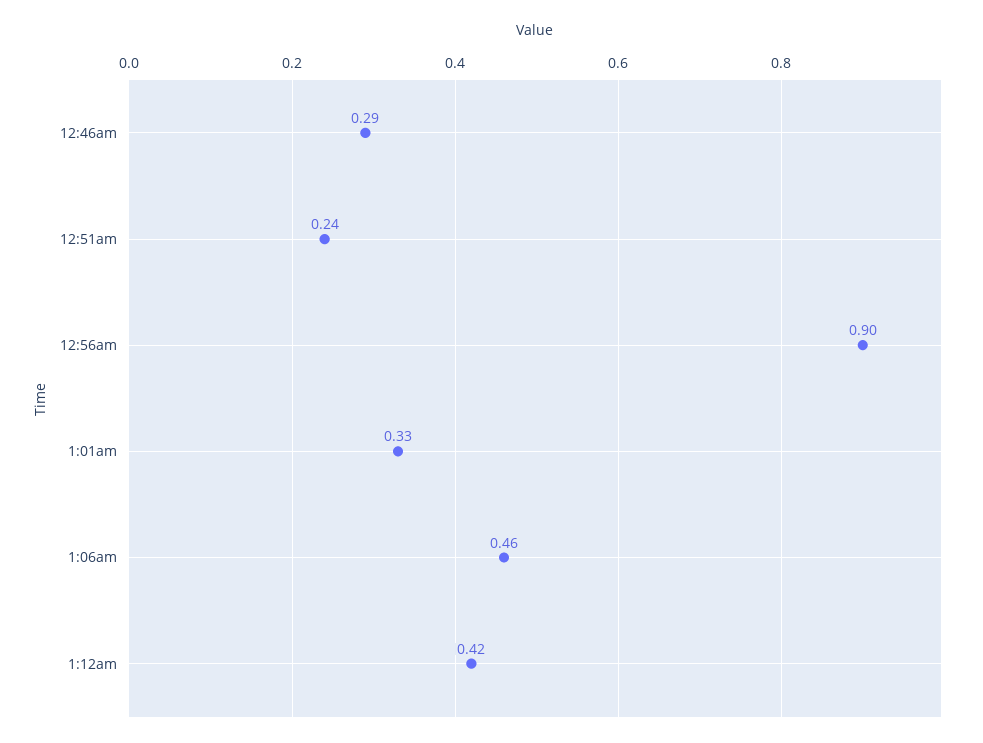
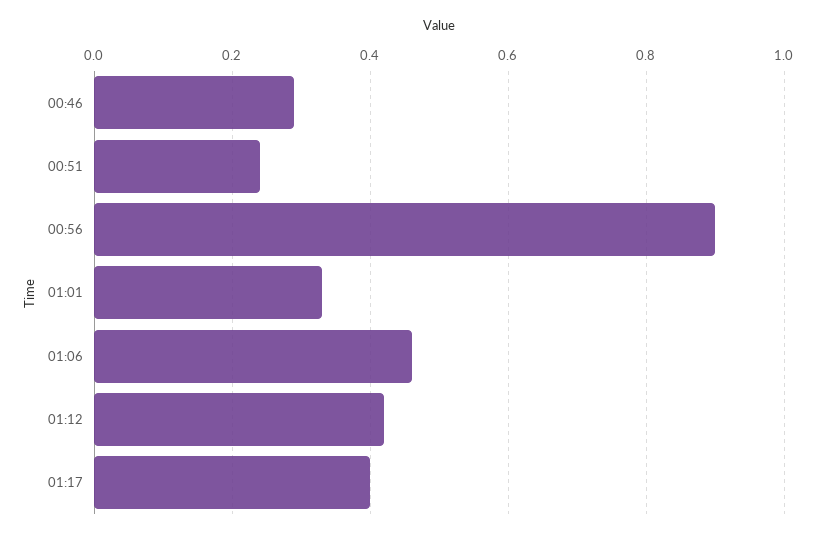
01:17: none -> 0.4

